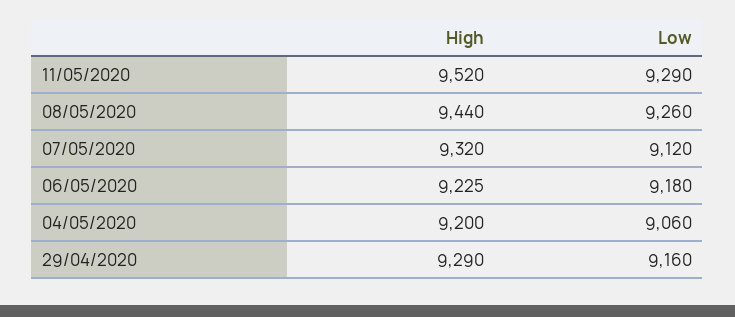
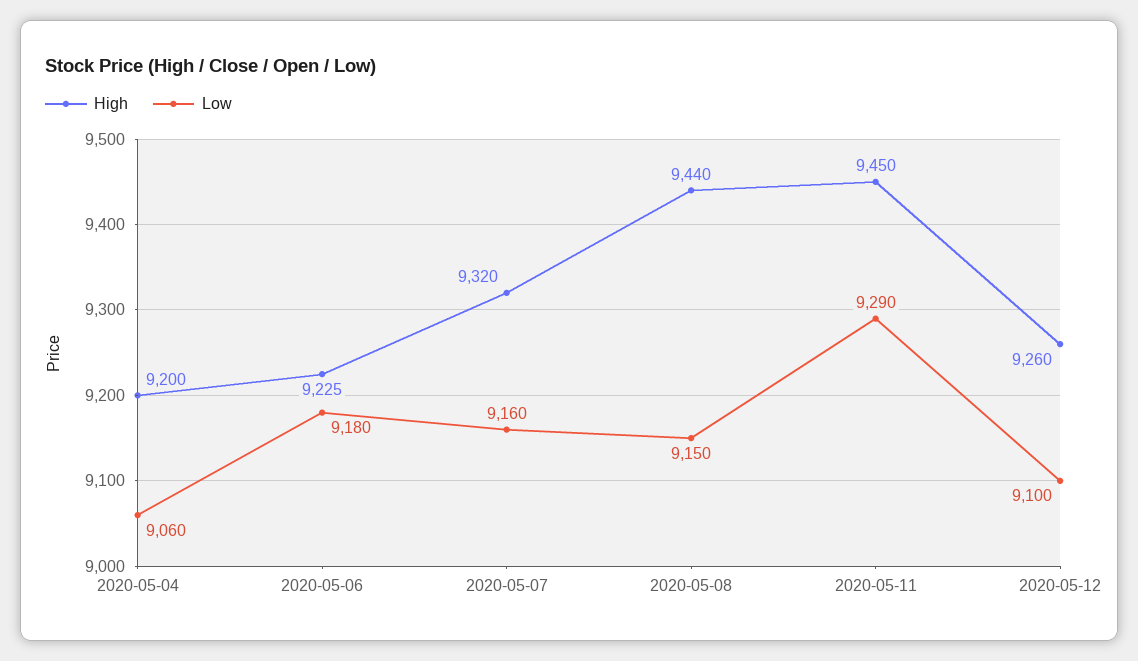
High, 11/05/2020: 9520 -> 9450
Low, 08/05/2020: 9260 -> 9150
Low, 07/05/2020: 9120 -> 9160
High, 29/04/2020: 9290 -> none
Low, 29/04/2020: 9160 -> none
High, 2020-05-12: none -> 9260
Low, 2020-05-12: none -> 9100

